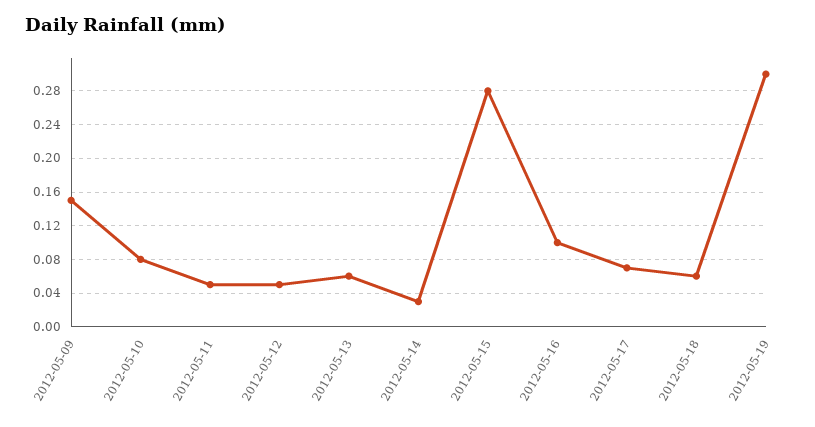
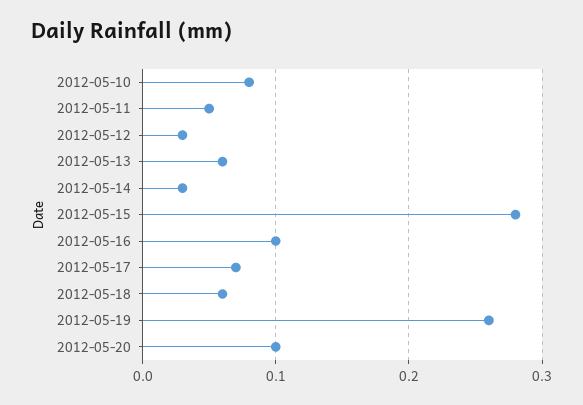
2012-05-09: 0.15 -> none
2012-05-12: 0.05 -> 0.03
2012-05-19: 0.3 -> 0.26
2012-05-20: none -> 0.1

